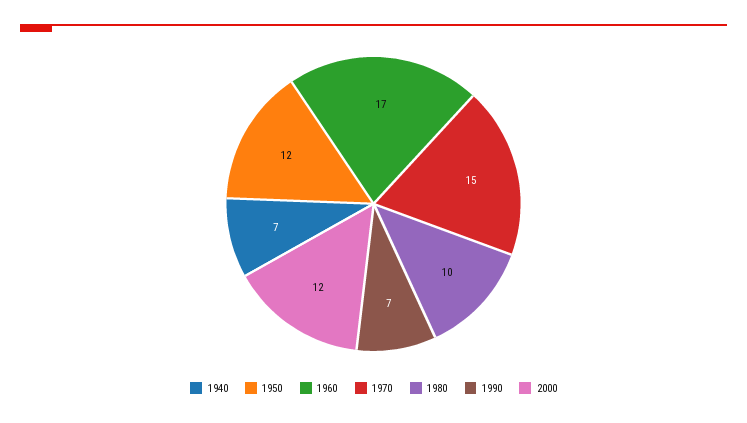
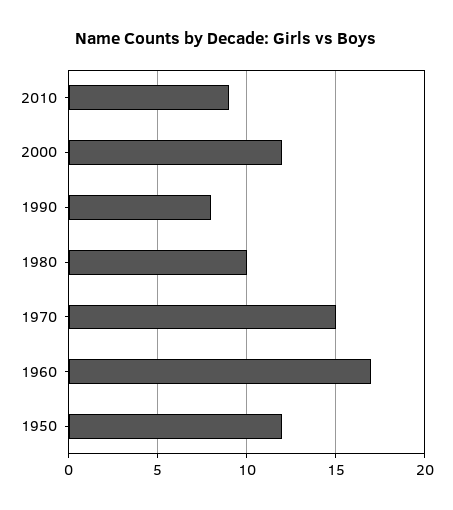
1940: 7 -> none
1990: 7 -> 8
2010: none -> 9

